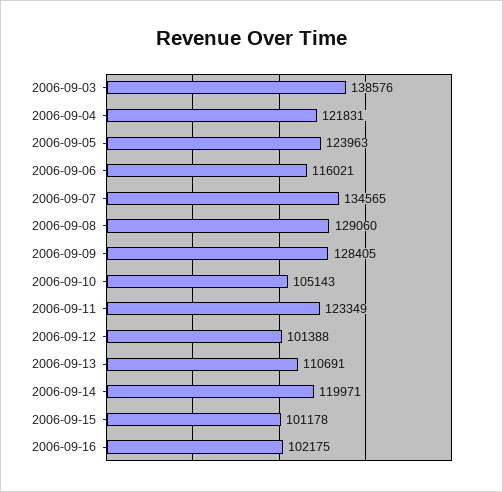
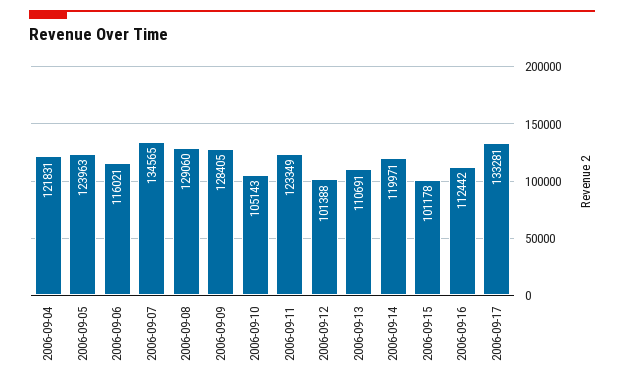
2006-09-03: 138576 -> none
2006-09-16: 102175 -> 112442
2006-09-17: none -> 133281

